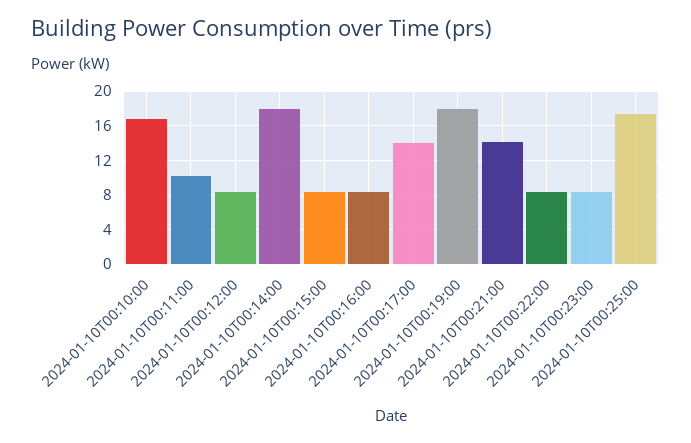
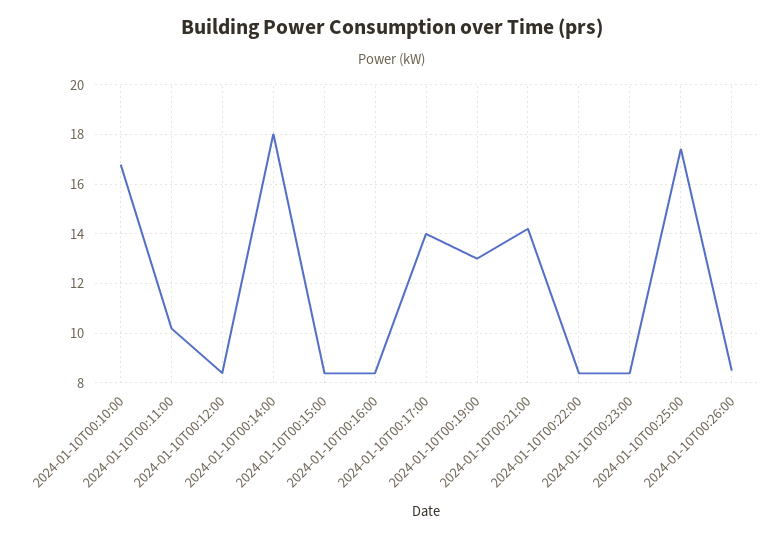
2024-01-10T00:19:00: 18 -> 13
2024-01-10T00:26:00: none -> 8.5

